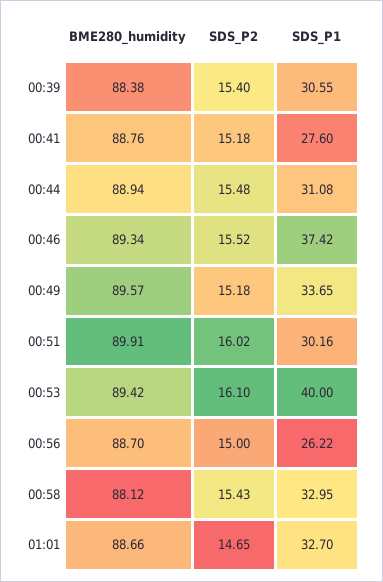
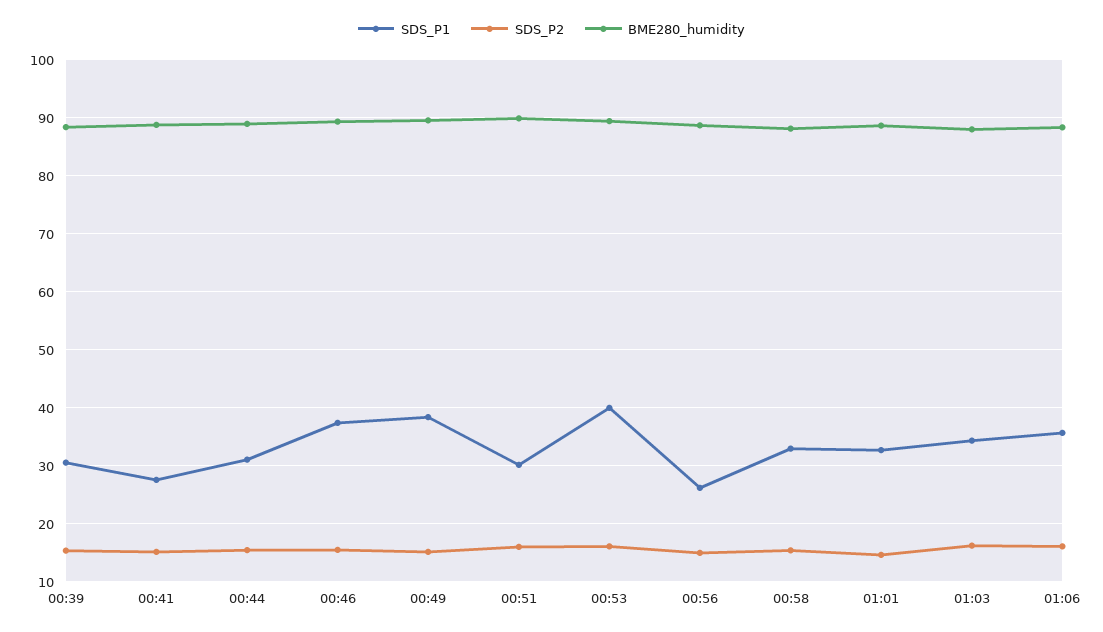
SDS_P1, 00:49: 33.65 -> 38
SDS_P1, 01:03: none -> 34
SDS_P2, 01:03: none -> 16
BME280_humidity, 01:03: none -> 88
SDS_P1, 01:06: none -> 36
SDS_P2, 01:06: none -> 16
BME280_humidity, 01:06: none -> 88

